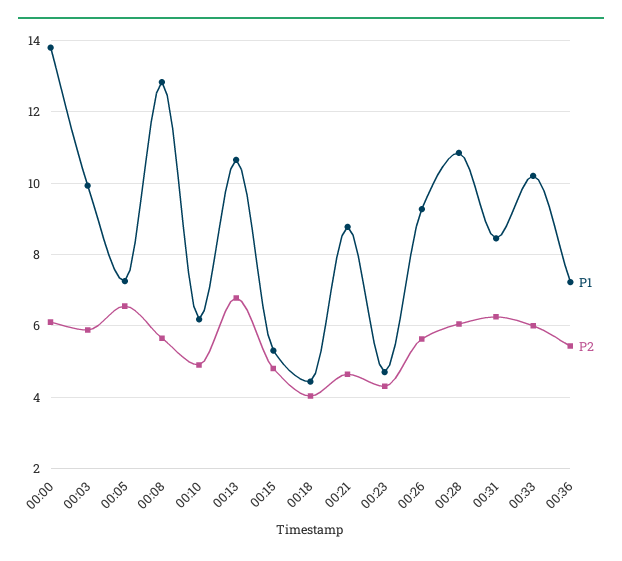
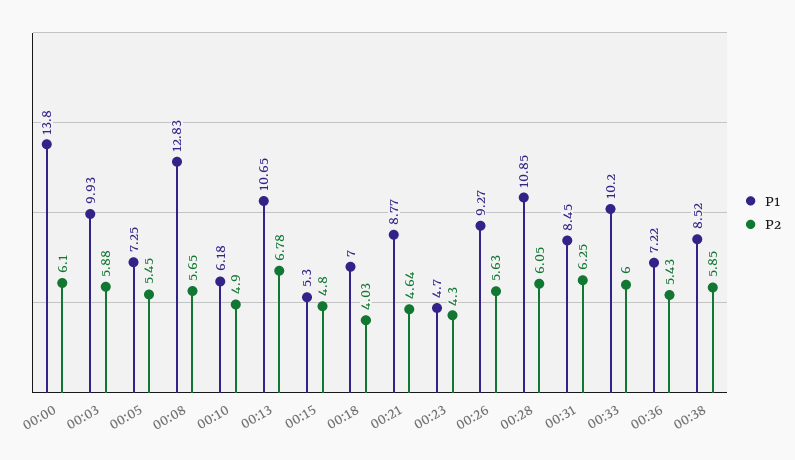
P2, 00:05: 6.6 -> 5.45
P1, 00:18: 4.4 -> 7
P1, 00:38: none -> 8.52
P2, 00:38: none -> 5.85

